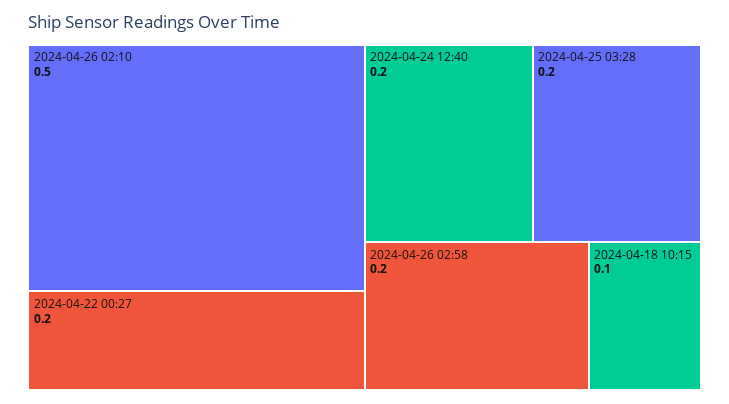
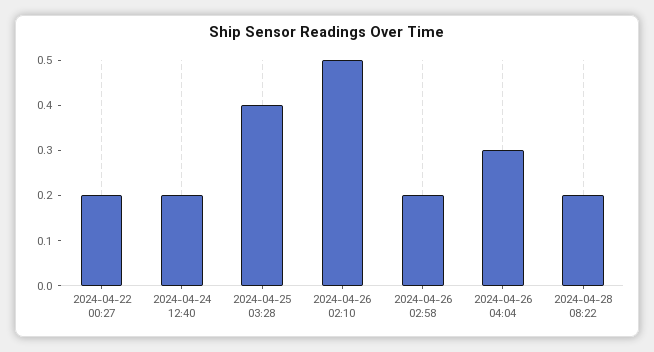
2024-04-25 03:28: 0.2 -> 0.4
2024-04-18 10:15: 0.1 -> none
2024-04-26 04:04: none -> 0.3
2024-04-28 08:22: none -> 0.2

